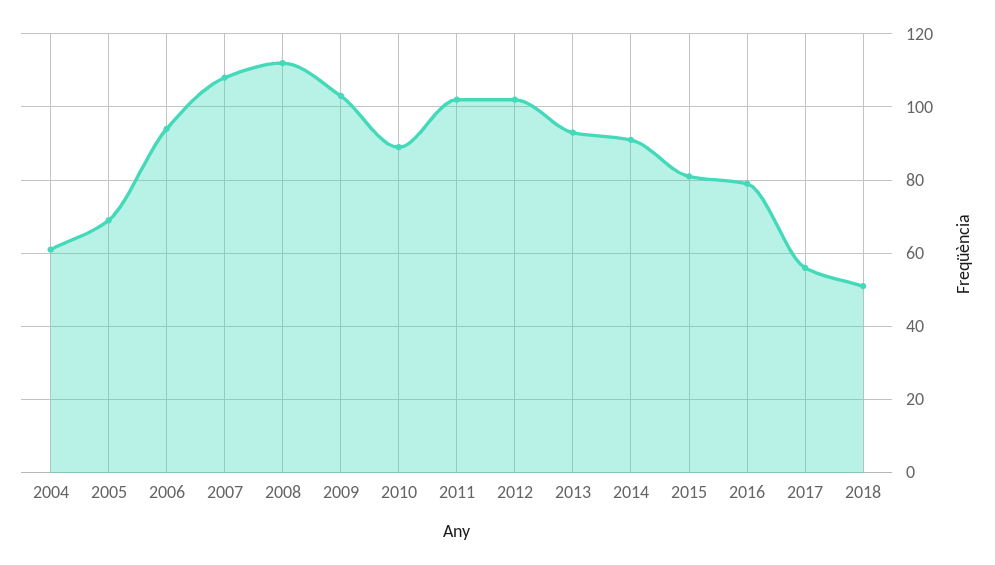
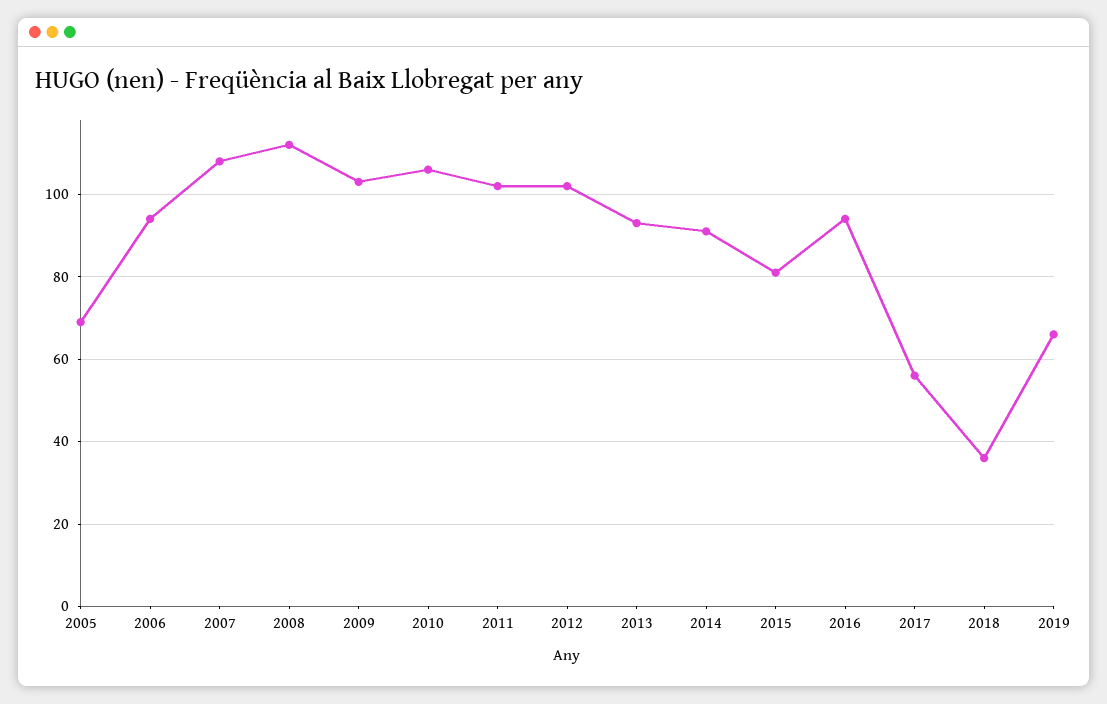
2004: 60 -> none
2010: 90 -> 105
2016: 80 -> 95
2018: 50 -> 35
2019: none -> 65

